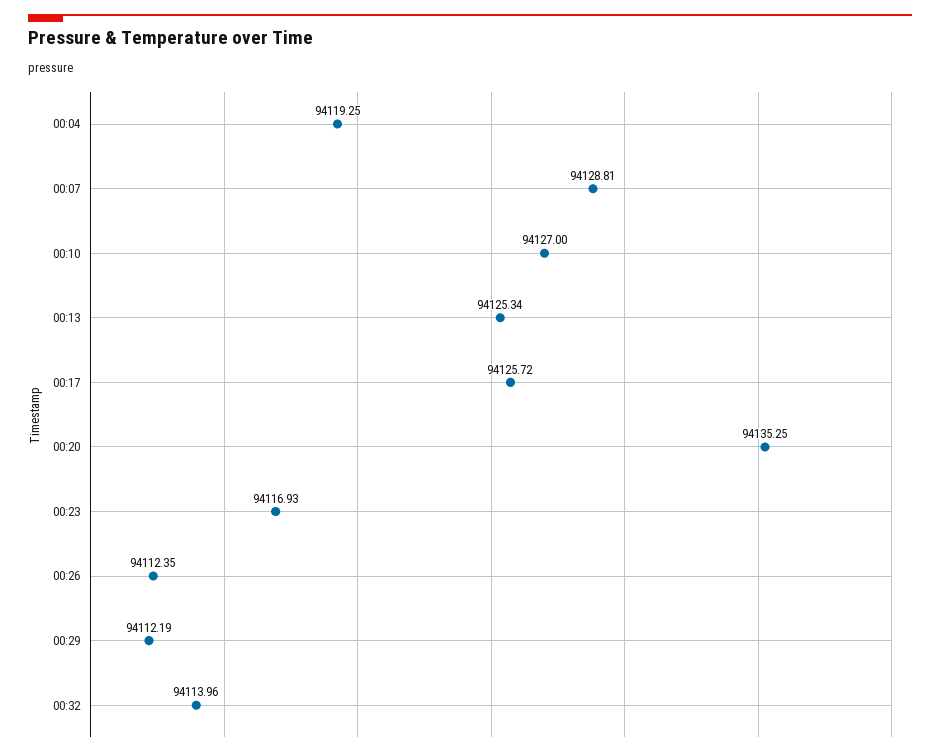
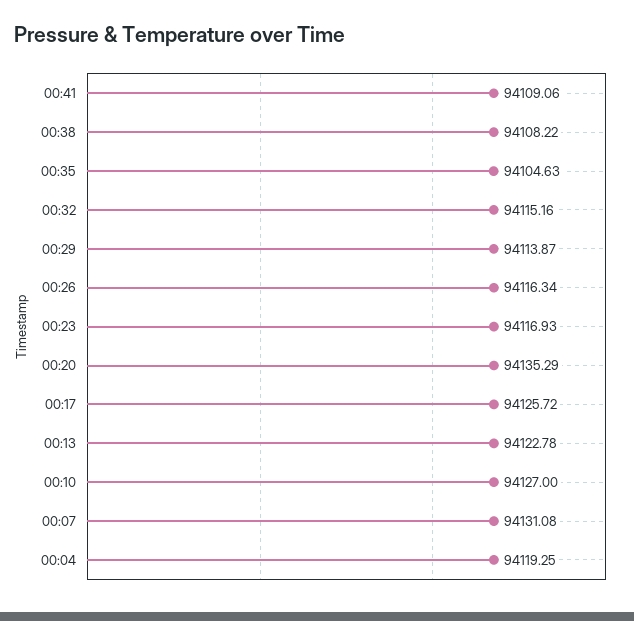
00:07: 94128.81 -> 94131.08
00:13: 94125.34 -> 94122.78
00:20: 94135.25 -> 94135.29
00:26: 94112.35 -> 94116.34
00:29: 94112.19 -> 94113.87
00:32: 94113.96 -> 94115.16
00:41: none -> 94109.06
00:38: none -> 94108.22
00:35: none -> 94104.63

